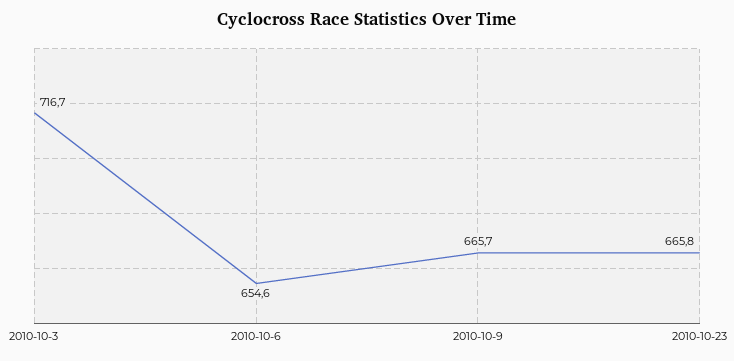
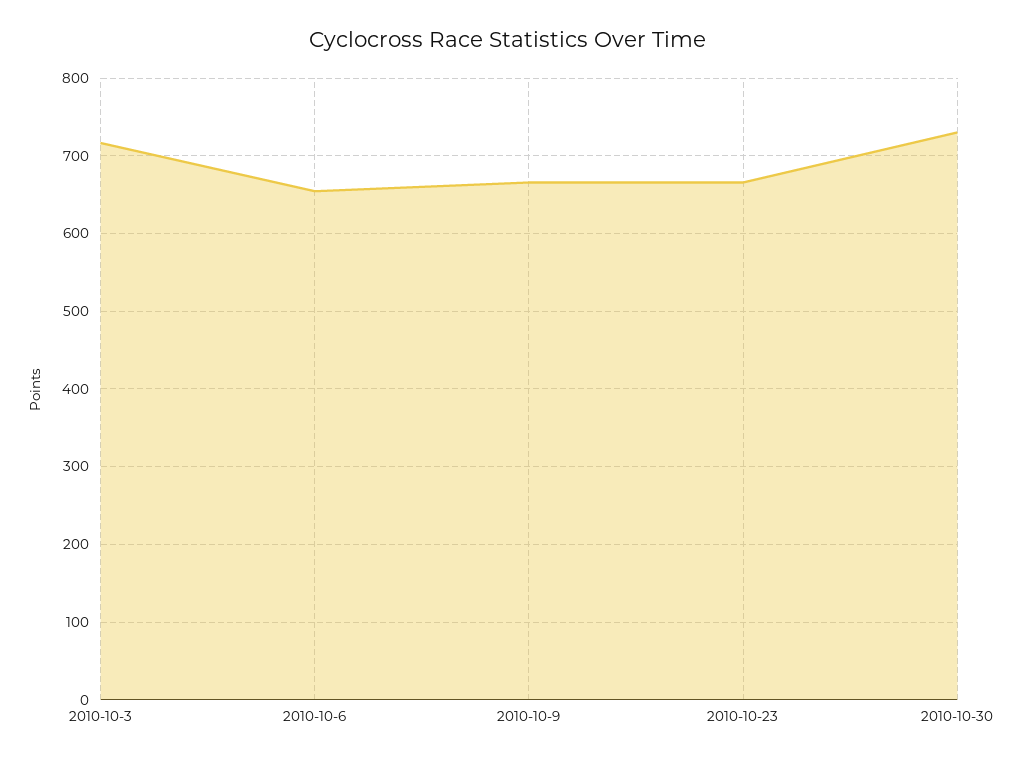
2010-10-30: none -> 730

